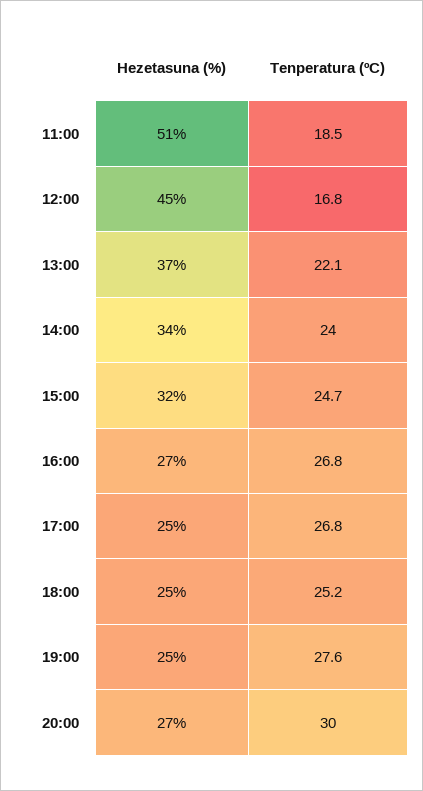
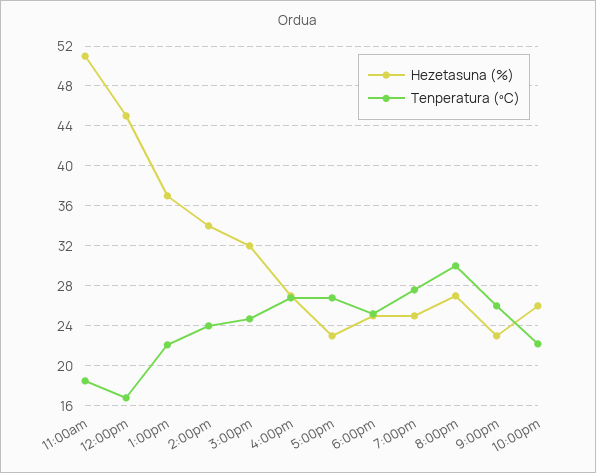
Hezetasuna (%), 17:00: 25 -> 23
Hezetasuna (%), 9:00pm: none -> 23
Tenperatura (ºC), 9:00pm: none -> 26
Hezetasuna (%), 10:00pm: none -> 26
Tenperatura (ºC), 10:00pm: none -> 22

